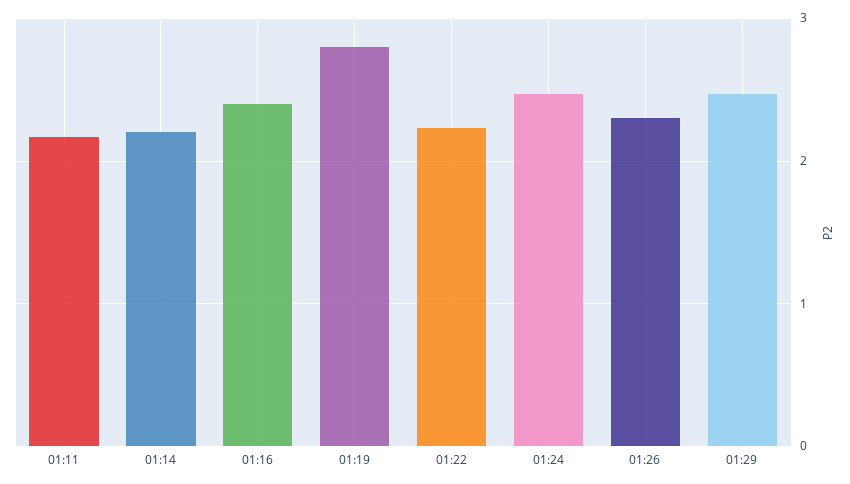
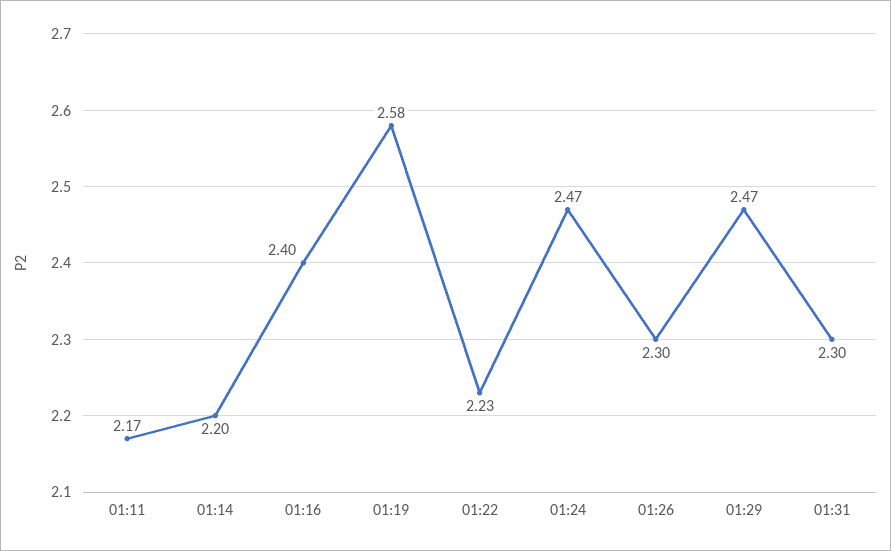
01:19: 2.8 -> 2.58
01:31: none -> 2.3

